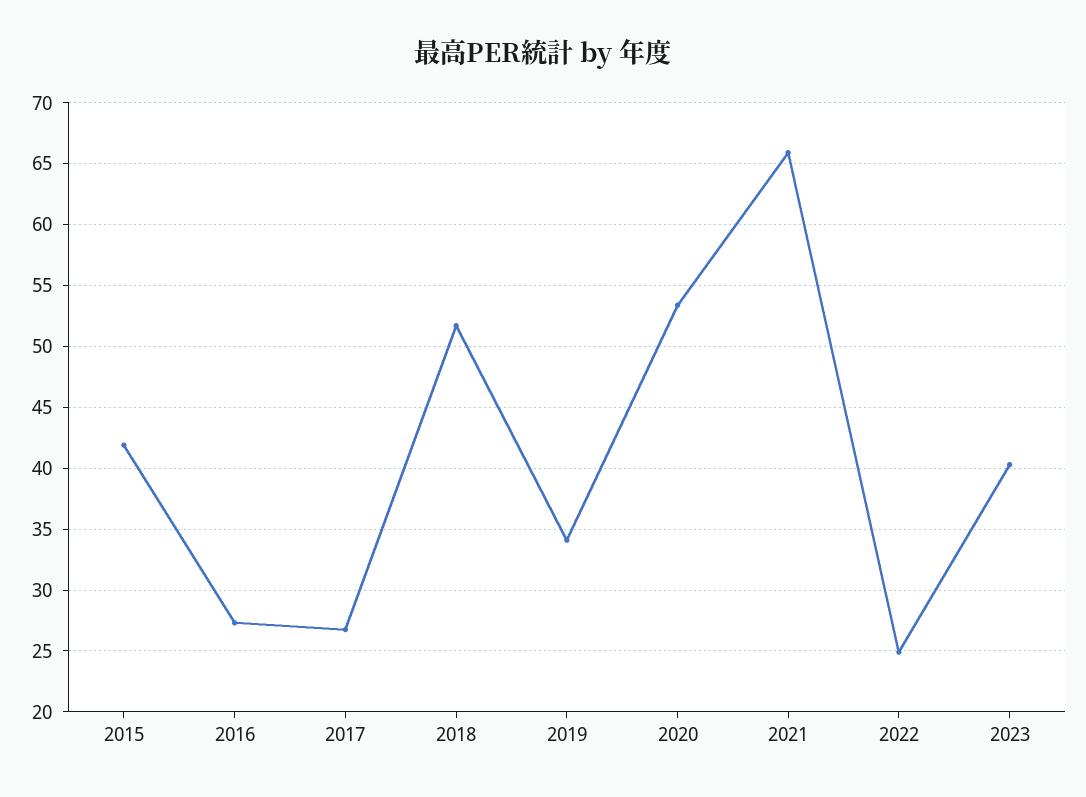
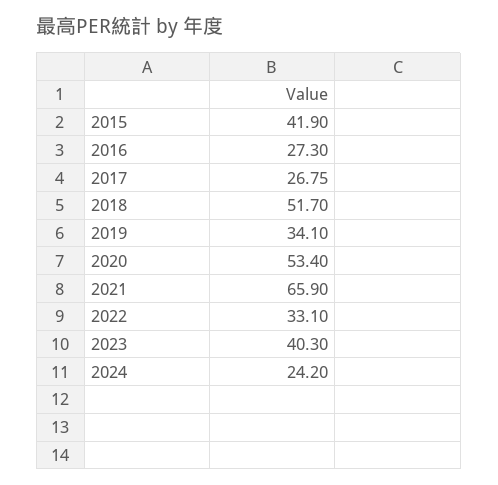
2022: 25 -> 33.1
2024: none -> 24.2

